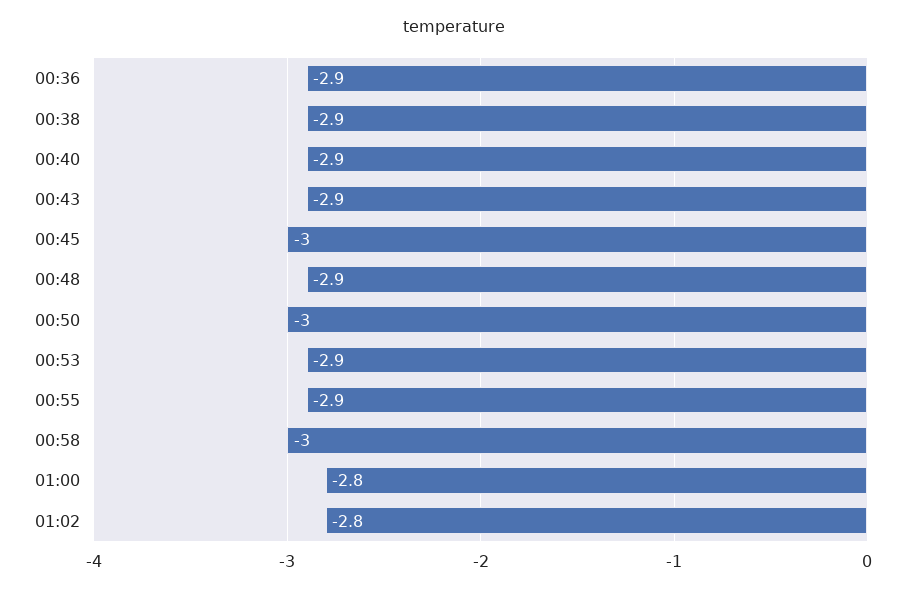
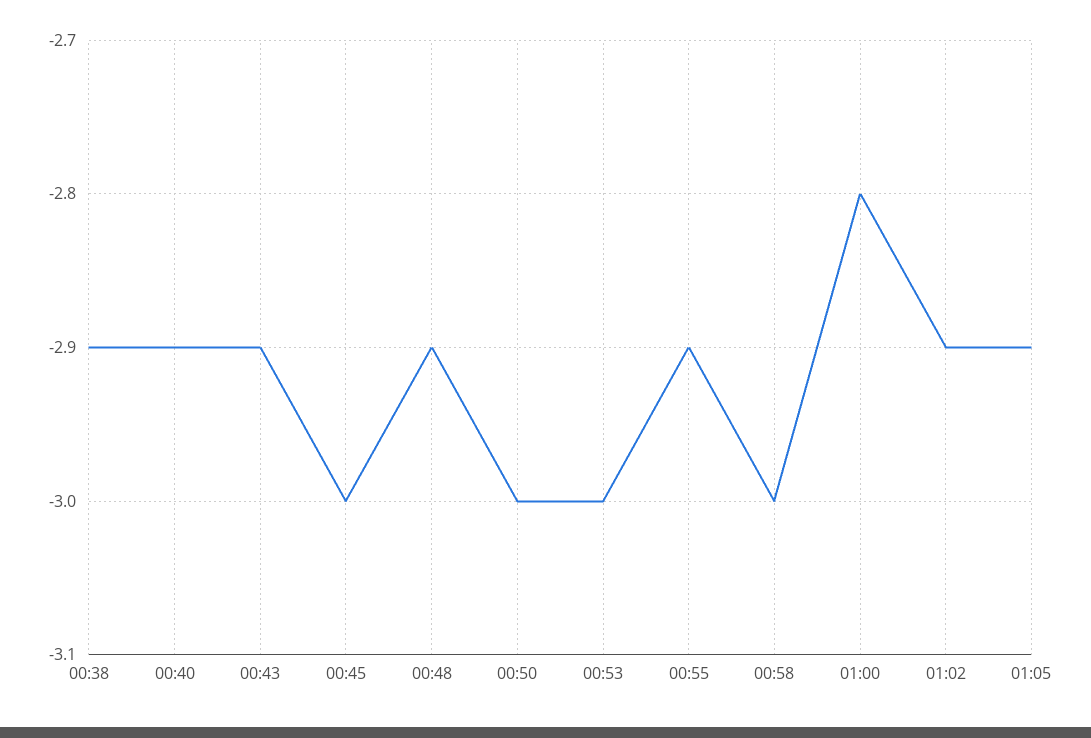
00:36: -2.9 -> none
00:53: -2.9 -> -3
01:02: -2.8 -> -2.9
01:05: none -> -2.9

